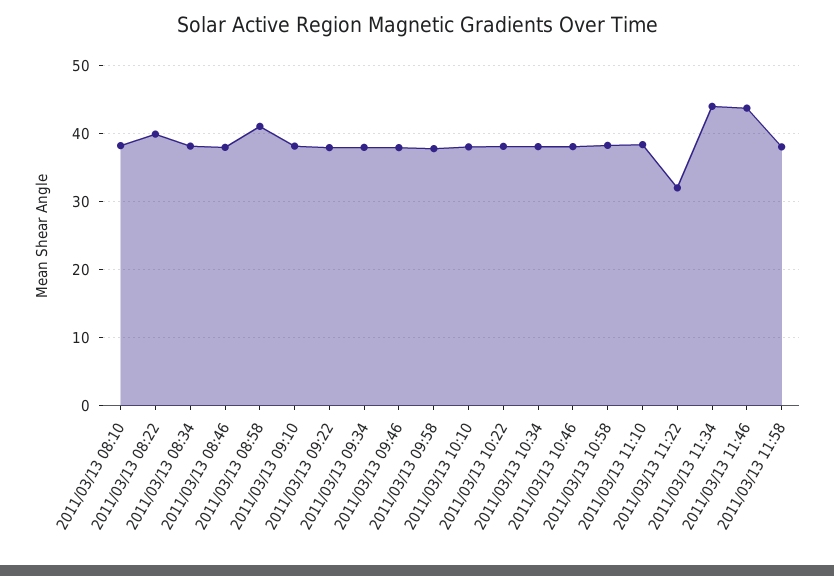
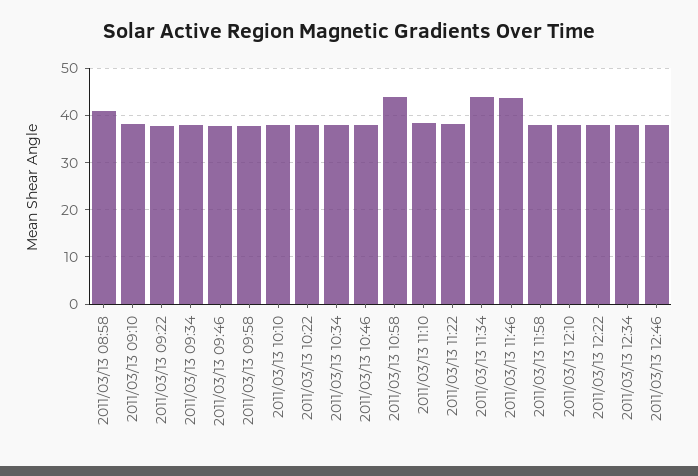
2011/03/13 08:10: 38 -> none
2011/03/13 08:22: 40 -> none
2011/03/13 08:34: 38 -> none
2011/03/13 08:46: 38 -> none
2011/03/13 10:58: 38 -> 44
2011/03/13 11:22: 32 -> 38
2011/03/13 12:10: none -> 38
2011/03/13 12:22: none -> 38
2011/03/13 12:34: none -> 38
2011/03/13 12:46: none -> 38

